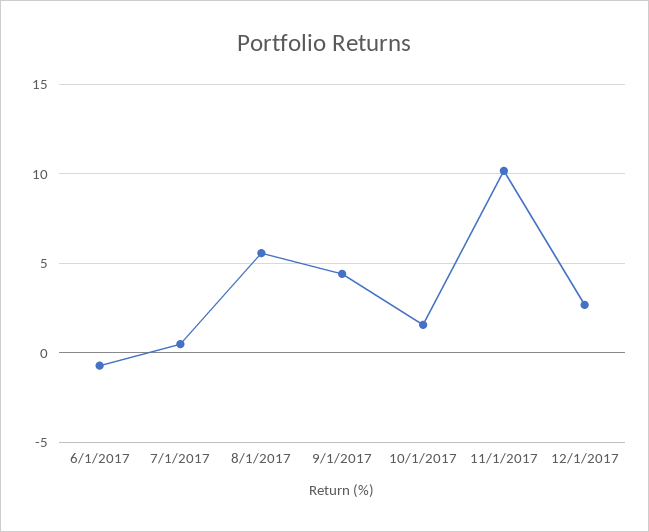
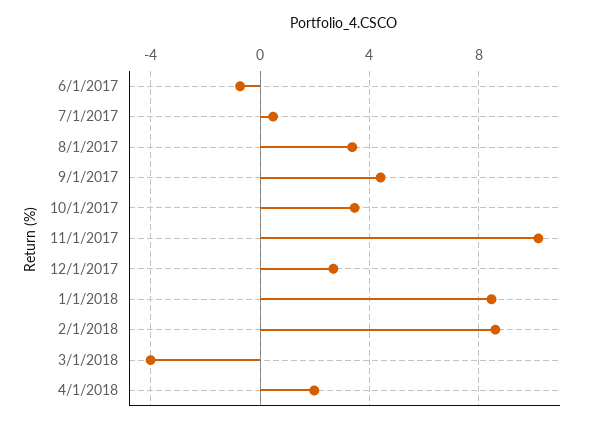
8/1/2017: 5.5 -> 3.5
10/1/2017: 1.5 -> 3.5
1/1/2018: none -> 8.5
2/1/2018: none -> 8.5
3/1/2018: none -> -4
4/1/2018: none -> 2

